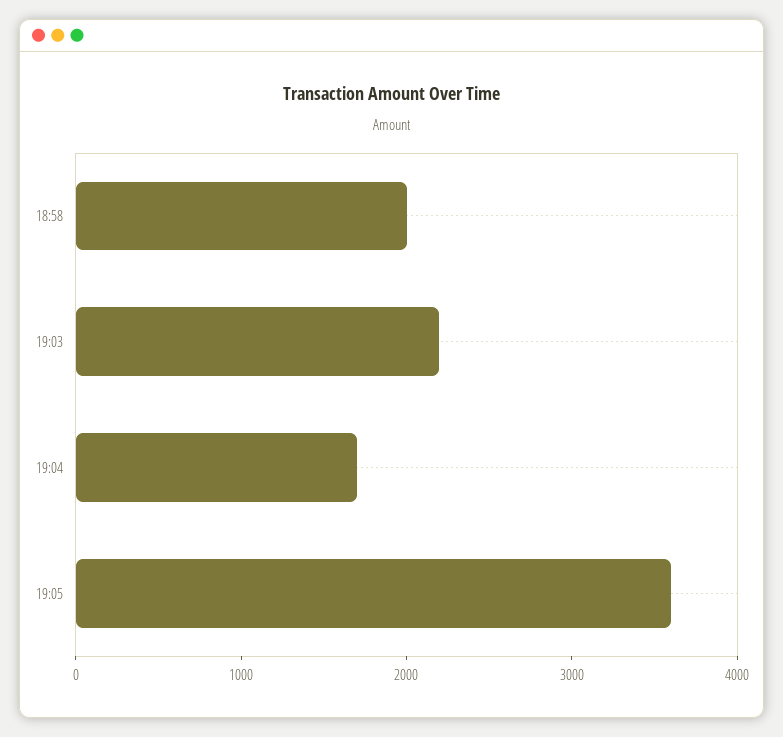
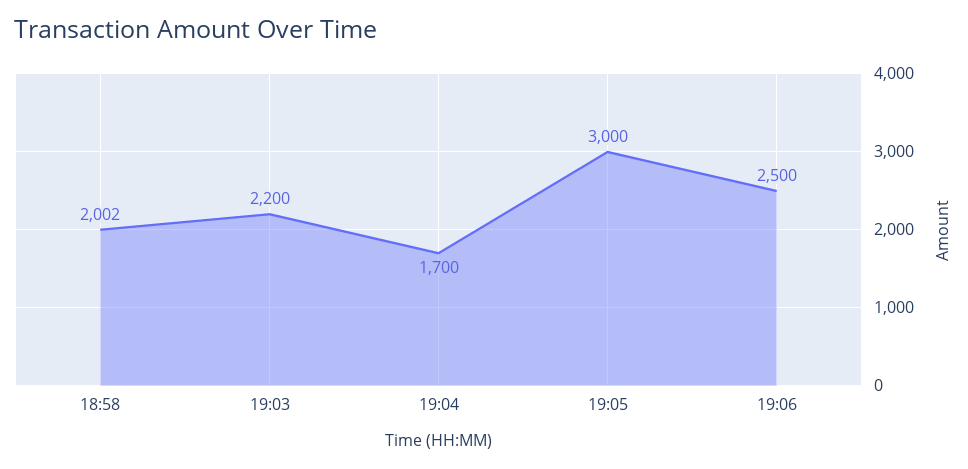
19:05: 3600 -> 3000
19:06: none -> 2500

